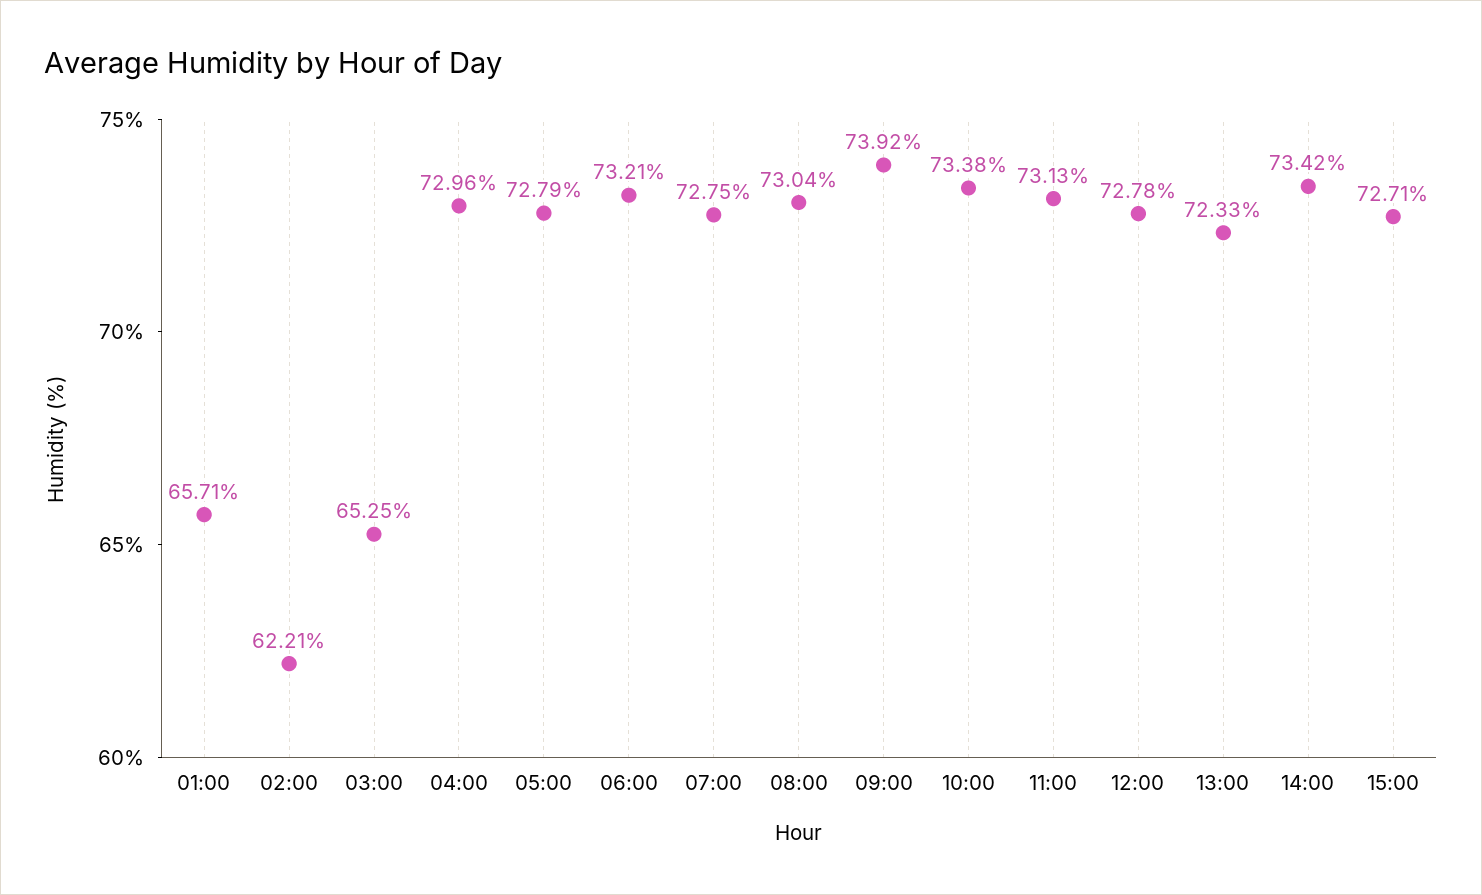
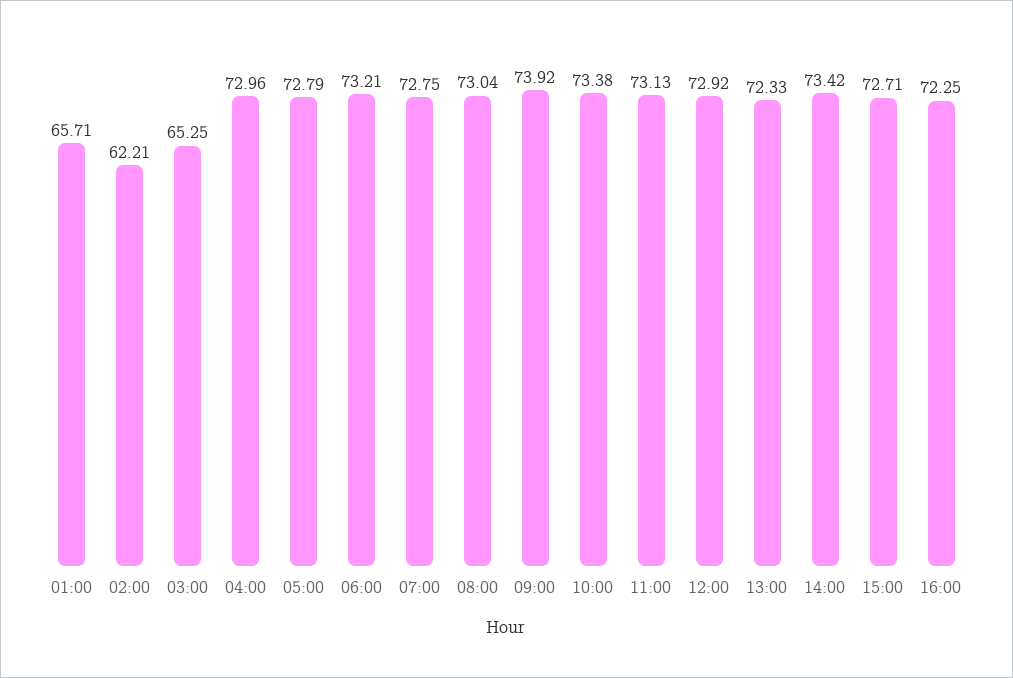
12:00: 72.78 -> 72.92
16:00: none -> 72.25

